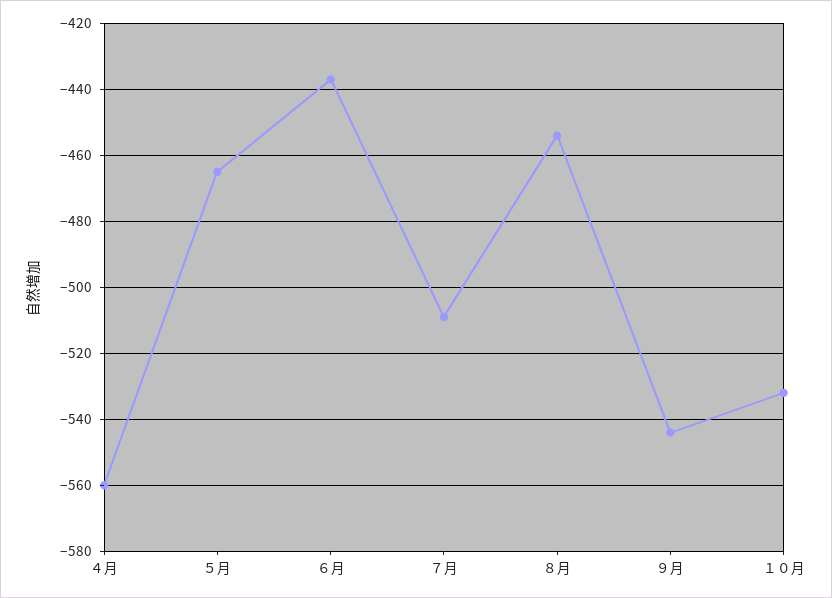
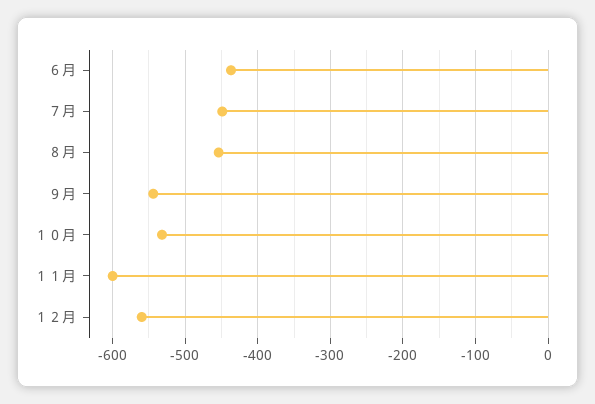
４月: -560 -> none
５月: -465 -> none
７月: -510 -> -450
１１月: none -> -600
１２月: none -> -560

